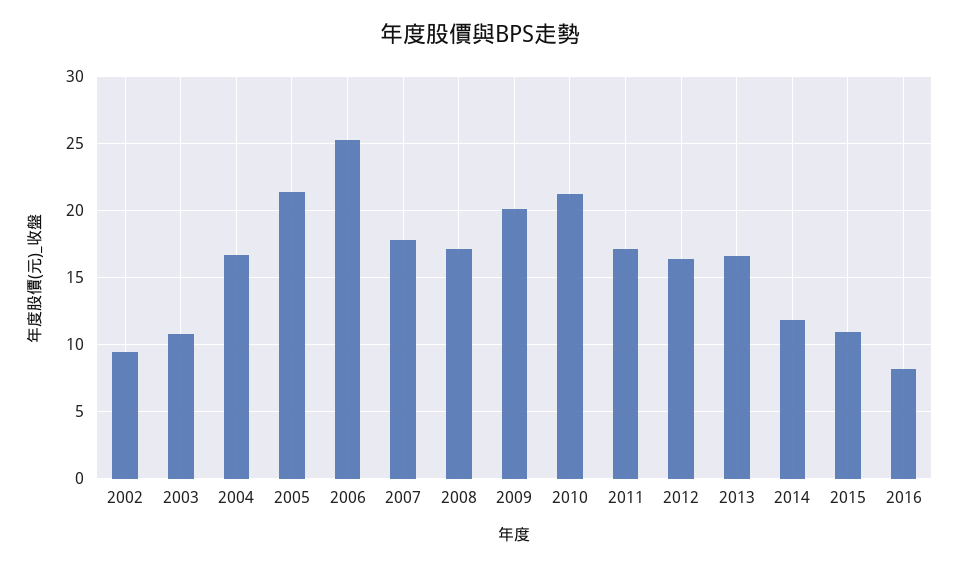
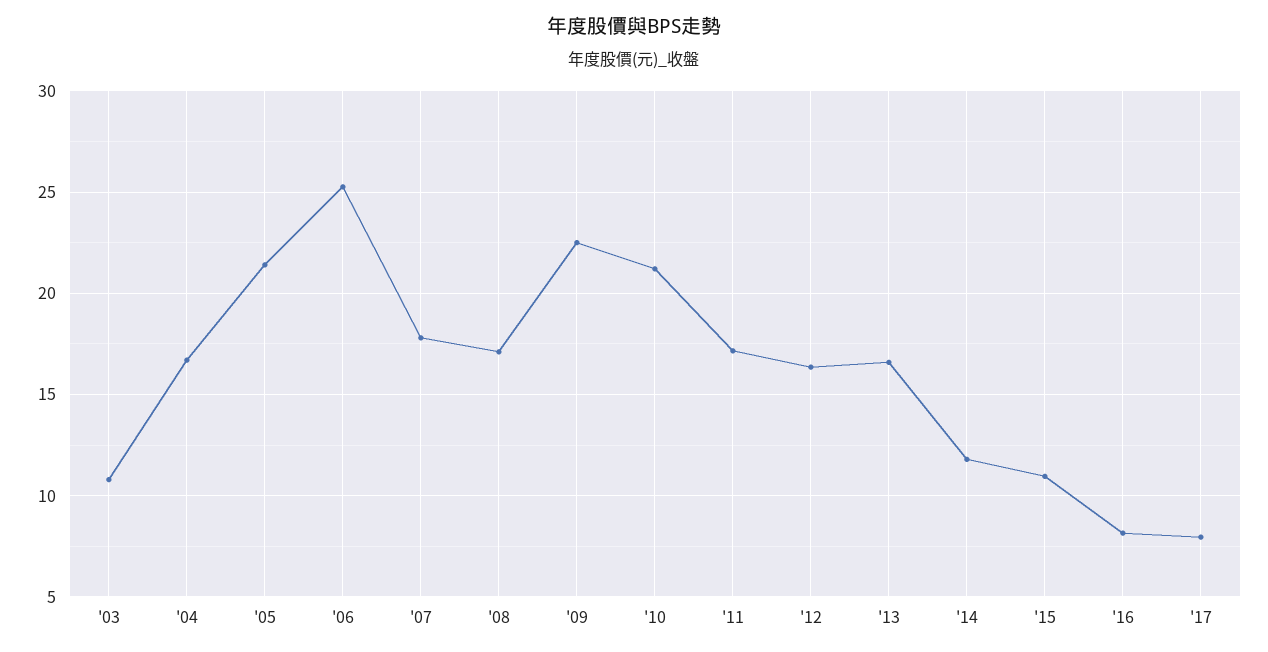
2002: 9.5 -> none
2009: 20 -> 22.5
'17: none -> 8

